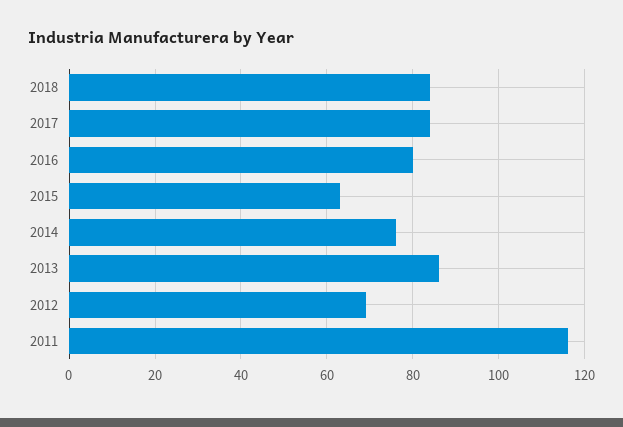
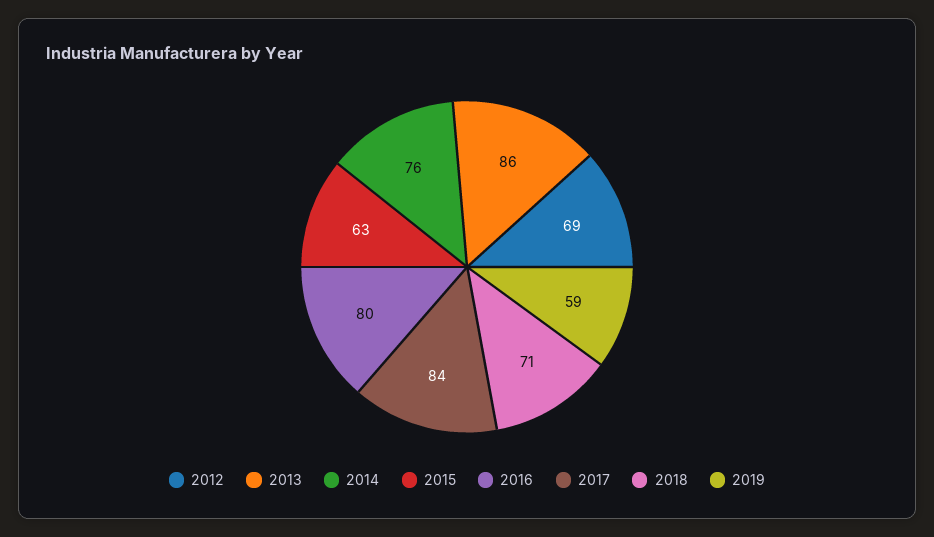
2018: 85 -> 71
2011: 115 -> none
2019: none -> 59

